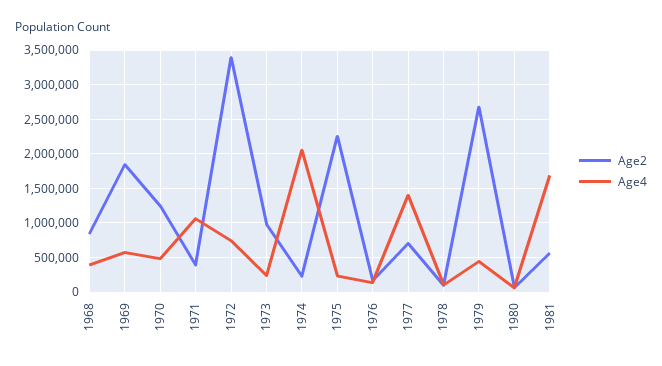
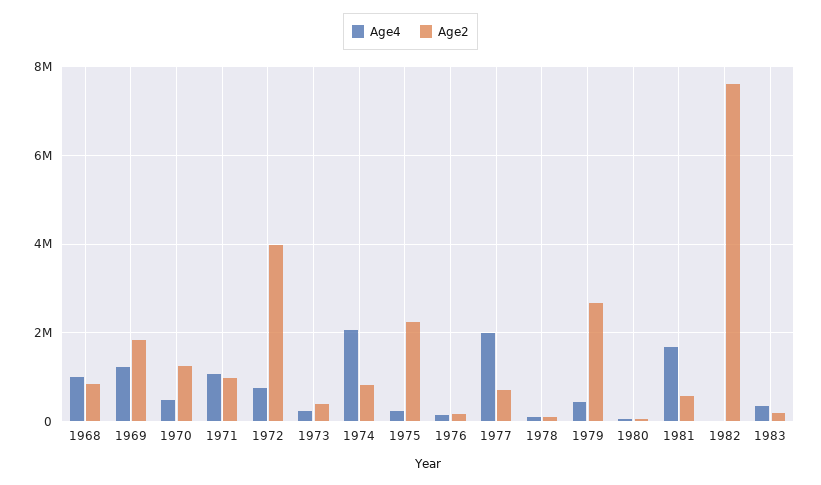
Age4, 1968: 400000 -> 1000000
Age4, 1969: 600000 -> 1200000
Age2, 1971: 400000 -> 1000000
Age2, 1972: 3400000 -> 4000000
Age2, 1973: 1000000 -> 400000
Age2, 1974: 200000 -> 800000
Age4, 1977: 1400000 -> 2000000
Age4, 1982: none -> 0
Age2, 1982: none -> 7600000
Age4, 1983: none -> 400000
Age2, 1983: none -> 200000

